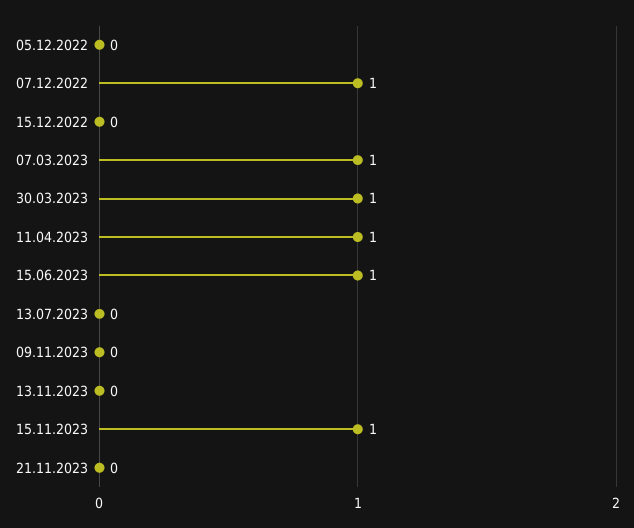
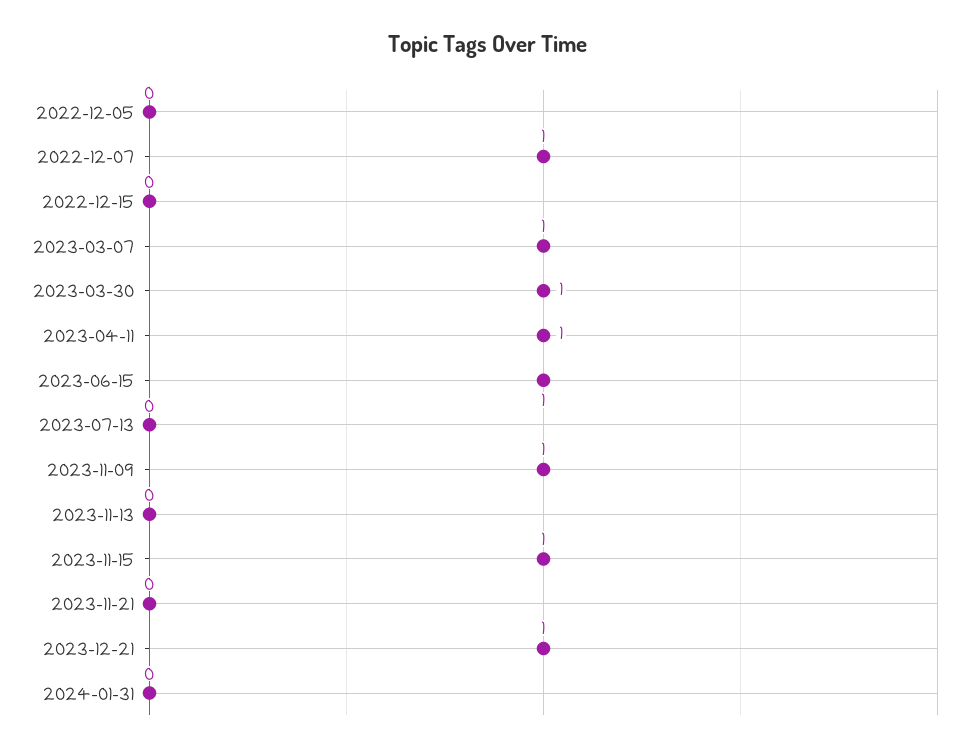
09.11.2023: 0 -> 1
2023-12-21: none -> 1
2024-01-31: none -> 0

